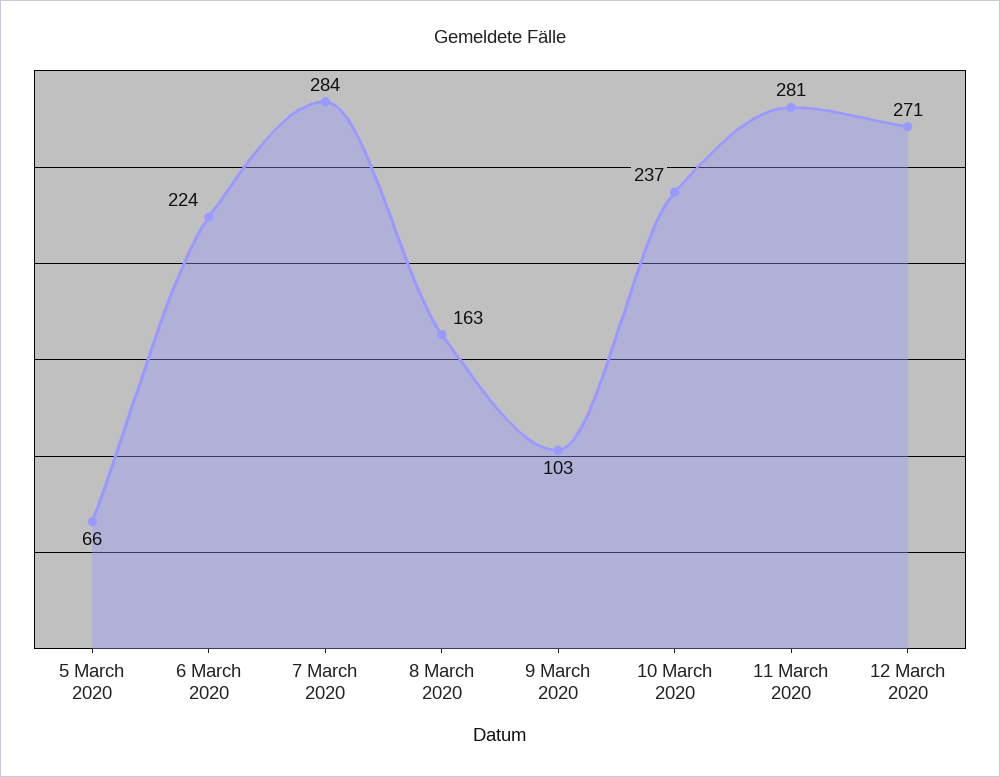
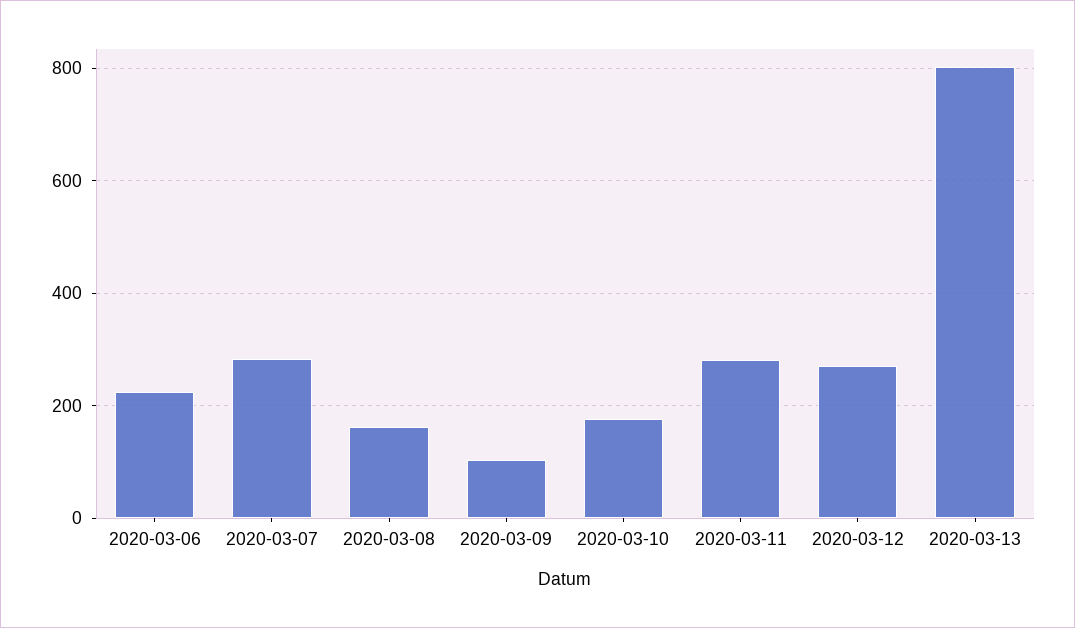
5 March 2020: 66 -> none
10 March 2020: 237 -> 180
2020-03-13: none -> 800

